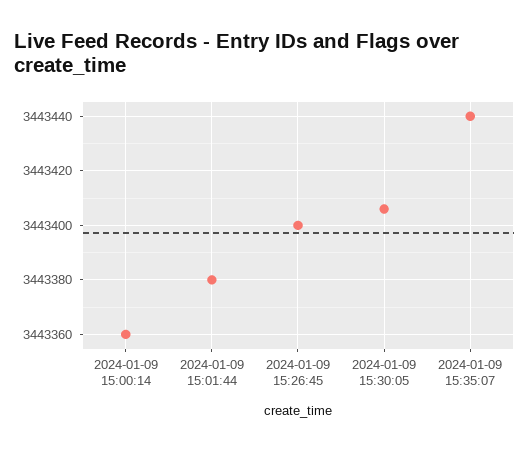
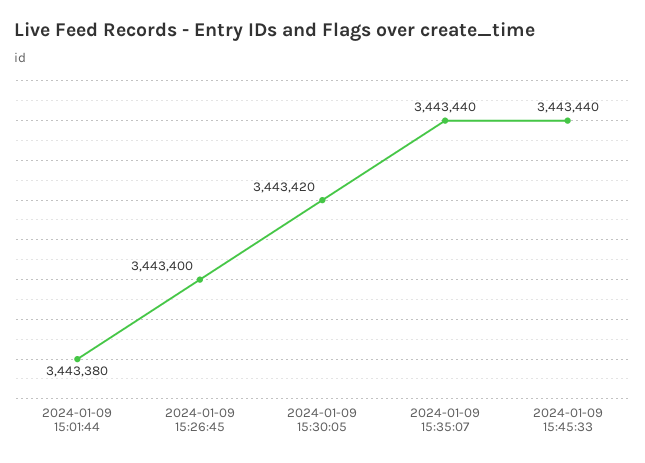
2024-01-09 15:00:14: 3443360 -> none
2024-01-09 15:30:05: 3443405 -> 3443420
2024-01-09 15:45:33: none -> 3443440

